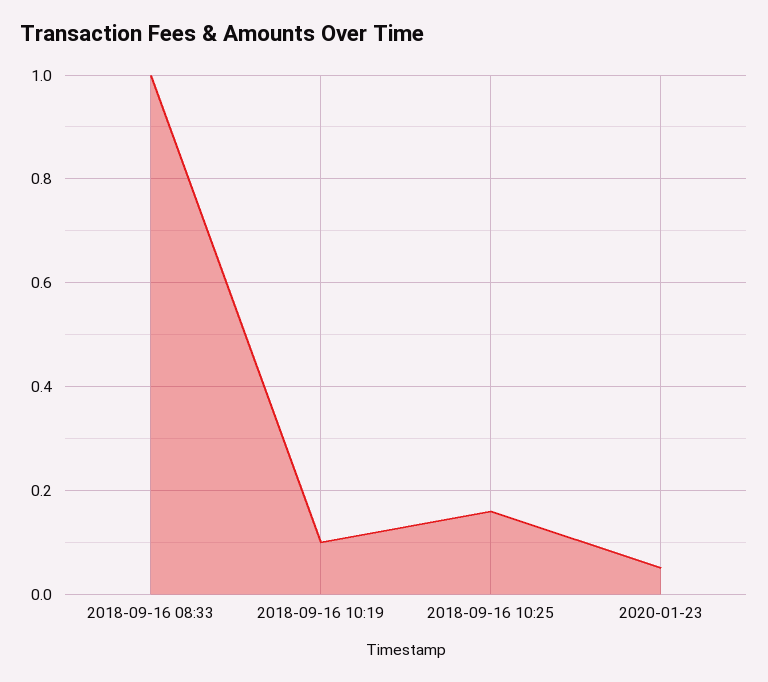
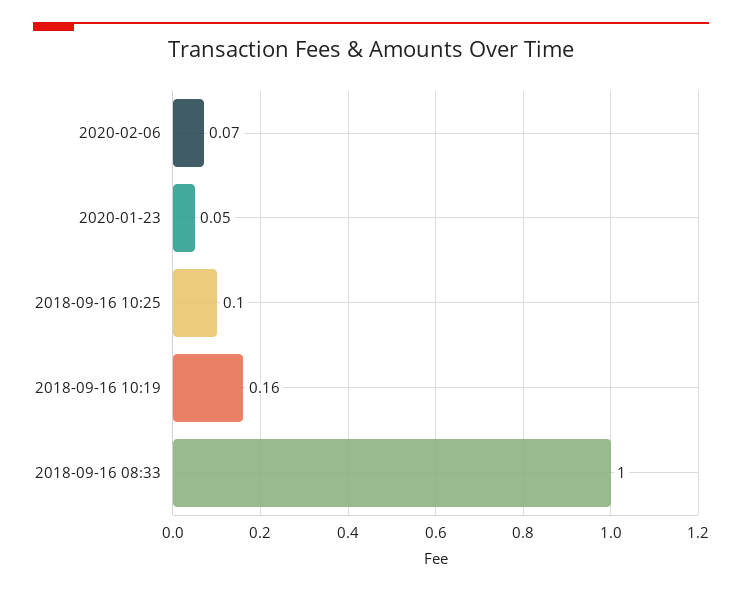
2018-09-16 10:19: 0.1 -> 0.16
2018-09-16 10:25: 0.16 -> 0.1
2020-02-06: none -> 0.07

